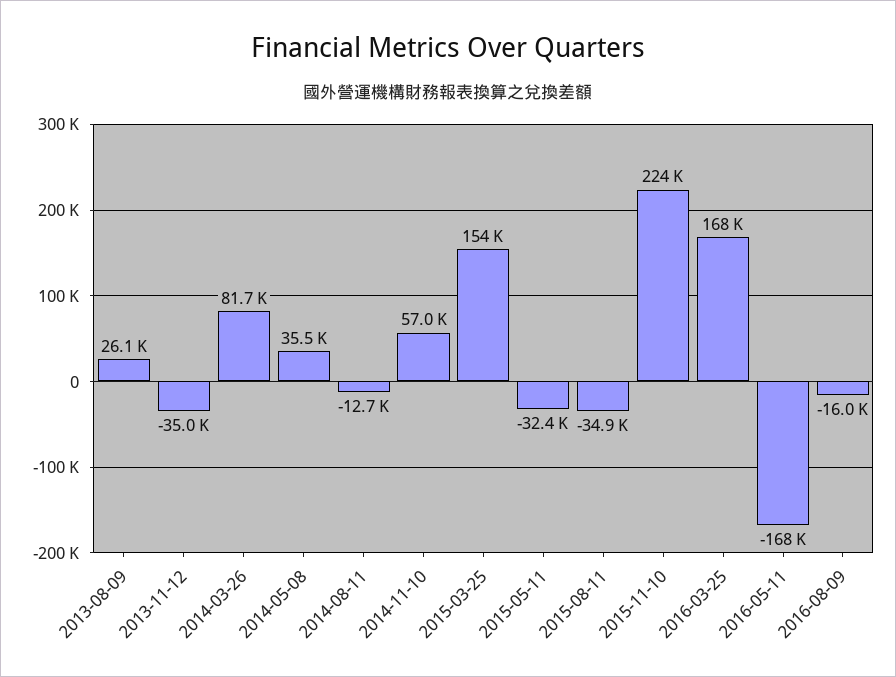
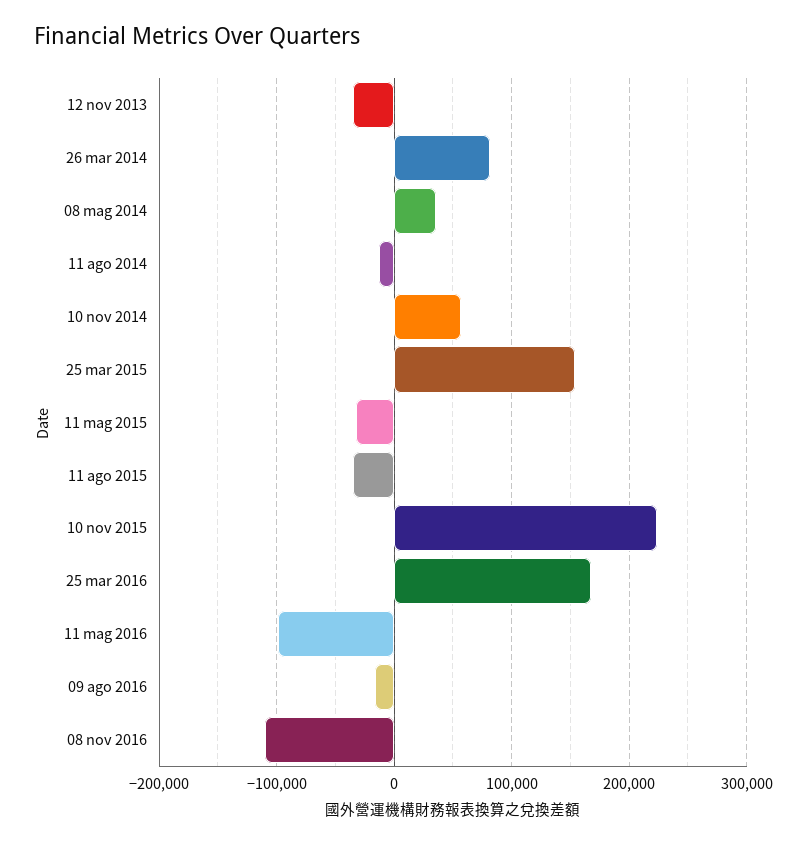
2013-08-09: 26100 -> none
2016-05-11: -168000 -> -100000
08 nov 2016: none -> -110000

